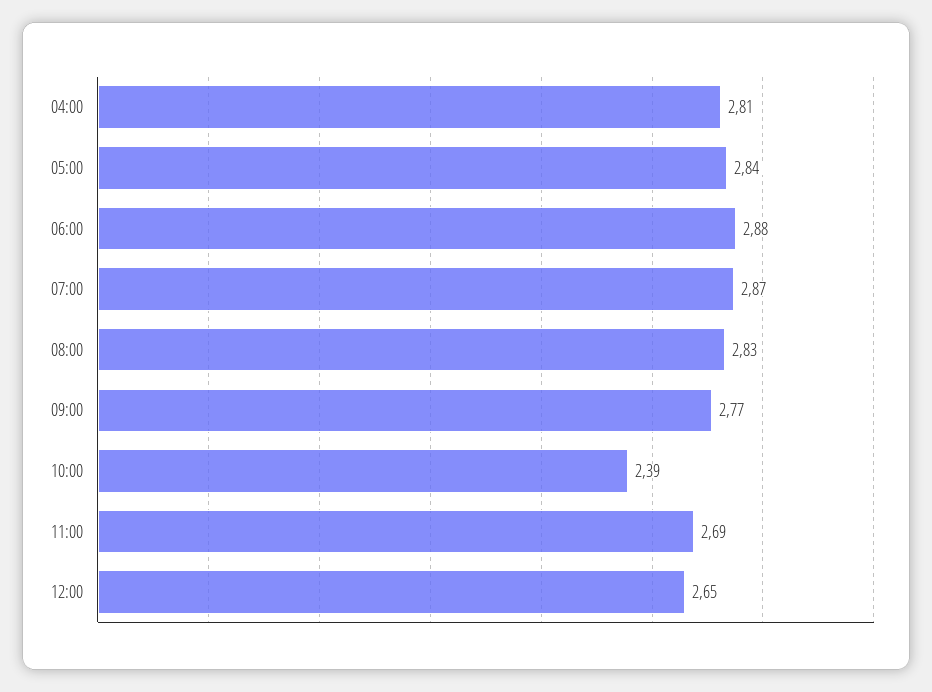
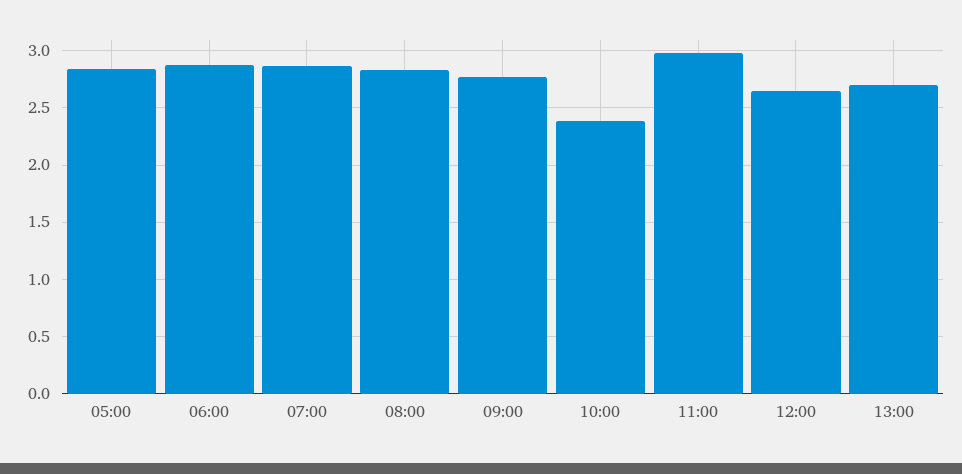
04:00: 2.81 -> none
11:00: 2.69 -> 3
13:00: none -> 2.7

